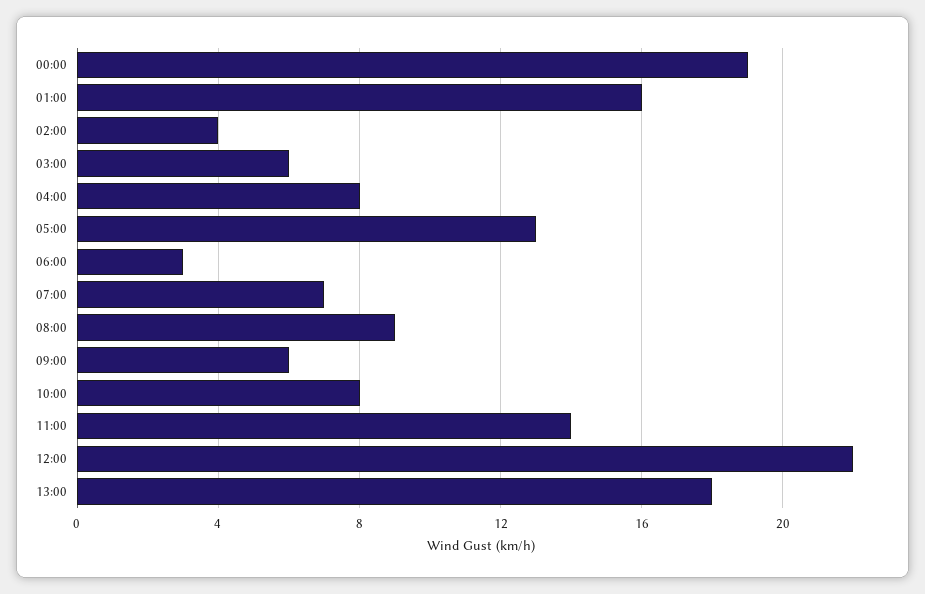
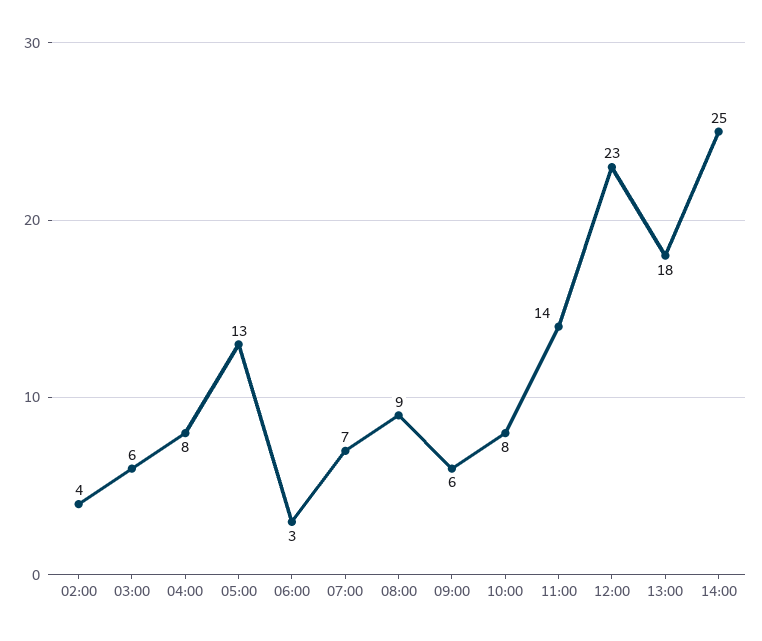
00:00: 19 -> none
01:00: 16 -> none
12:00: 22 -> 23
14:00: none -> 25

